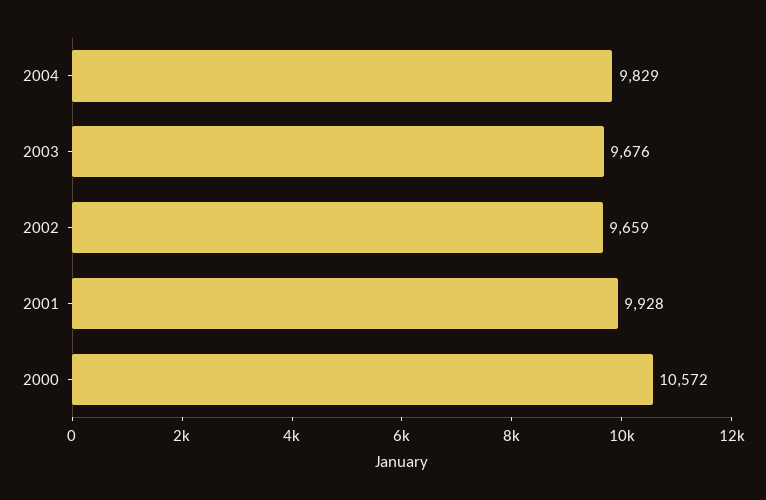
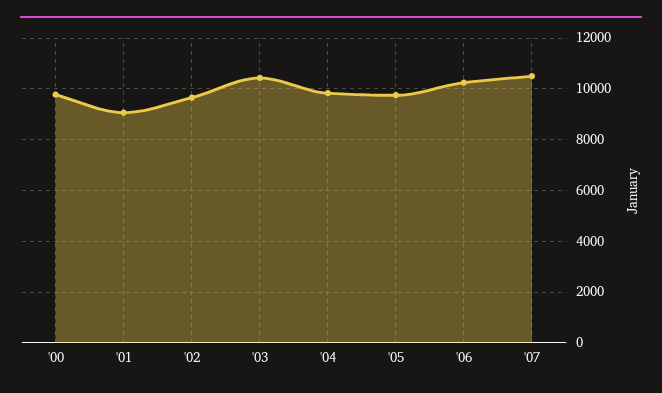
2003: 9676 -> 10500
2001: 9928 -> 9000
2000: 10572 -> 9750
'05: none -> 9750
'06: none -> 10250
'07: none -> 10500

